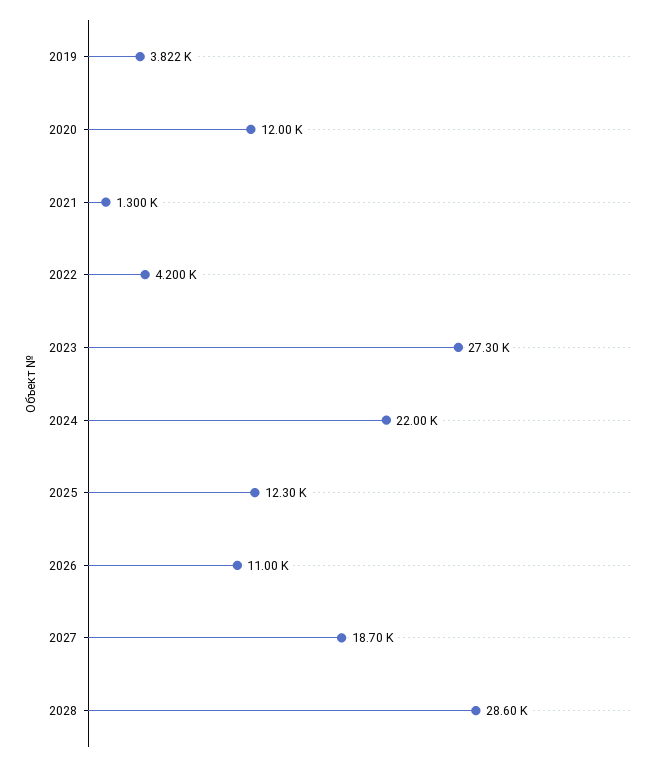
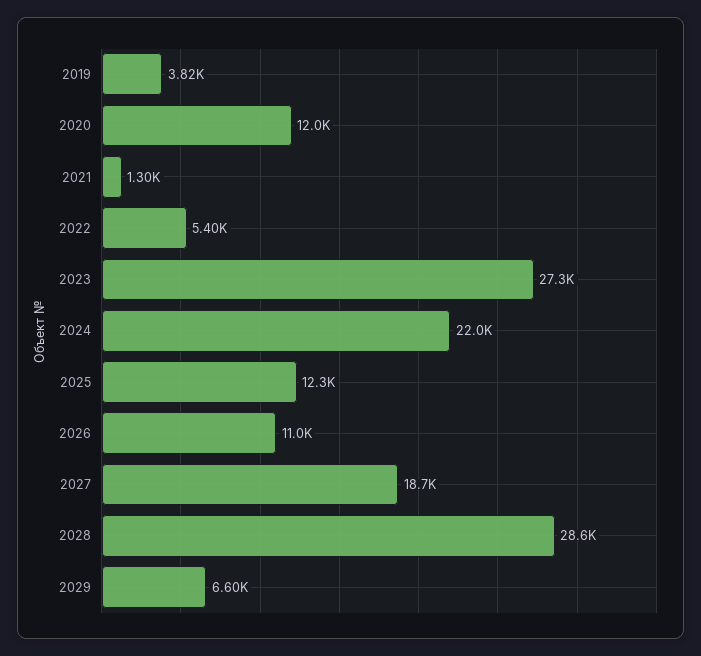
2022: 4200 -> 5400
2029: none -> 6600

